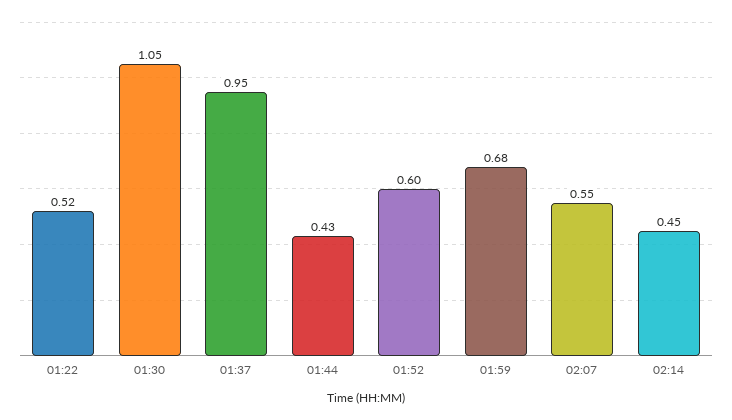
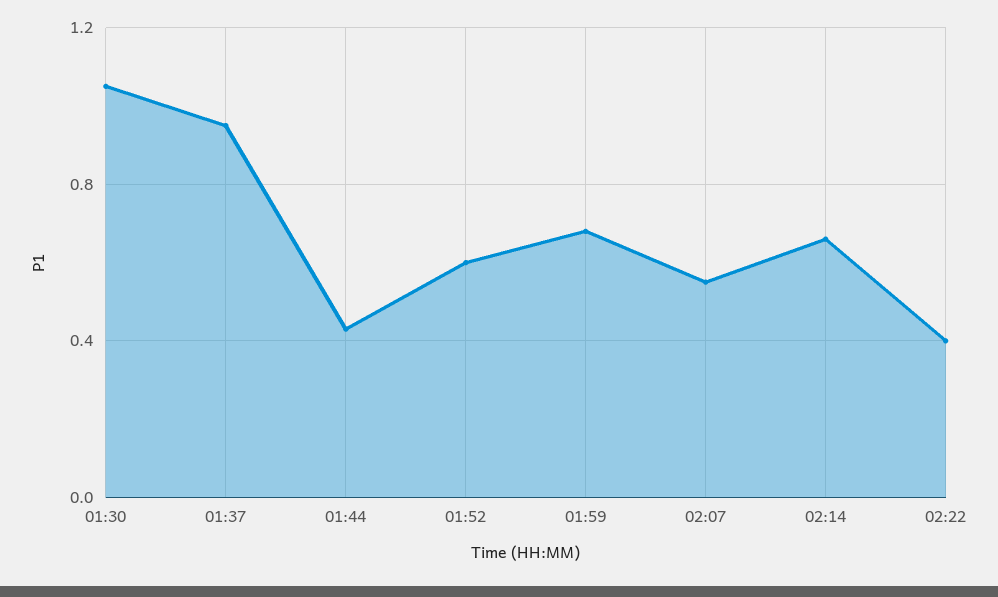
01:22: 0.52 -> none
02:14: 0.45 -> 0.65
02:22: none -> 0.4

